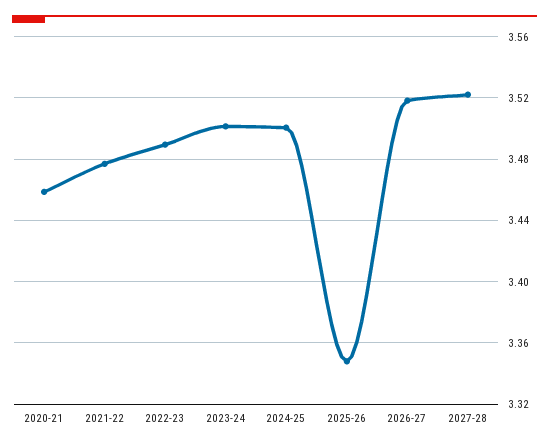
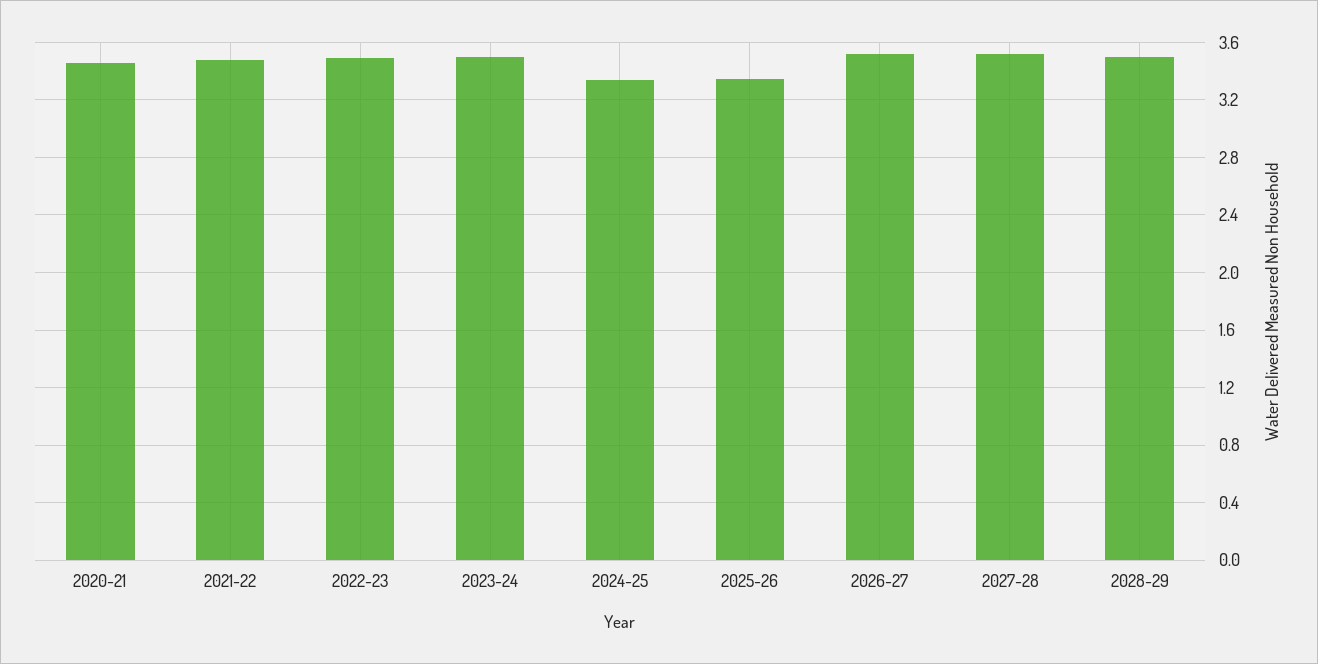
2024-25: 3.5 -> 3.35
2028-29: none -> 3.5

